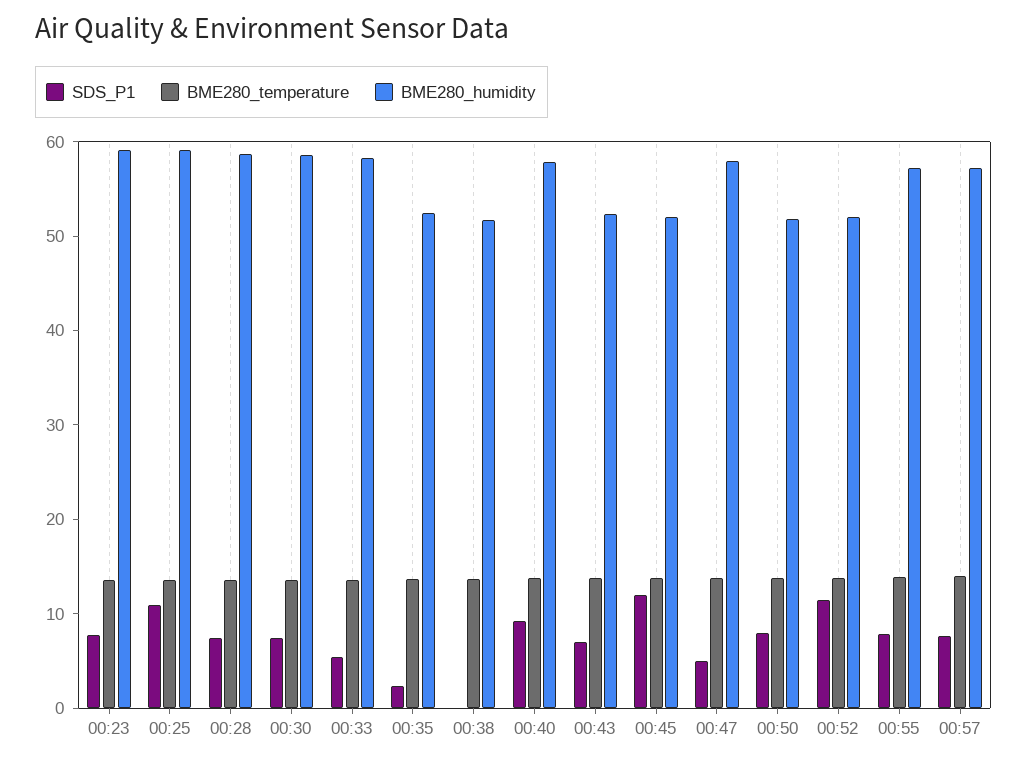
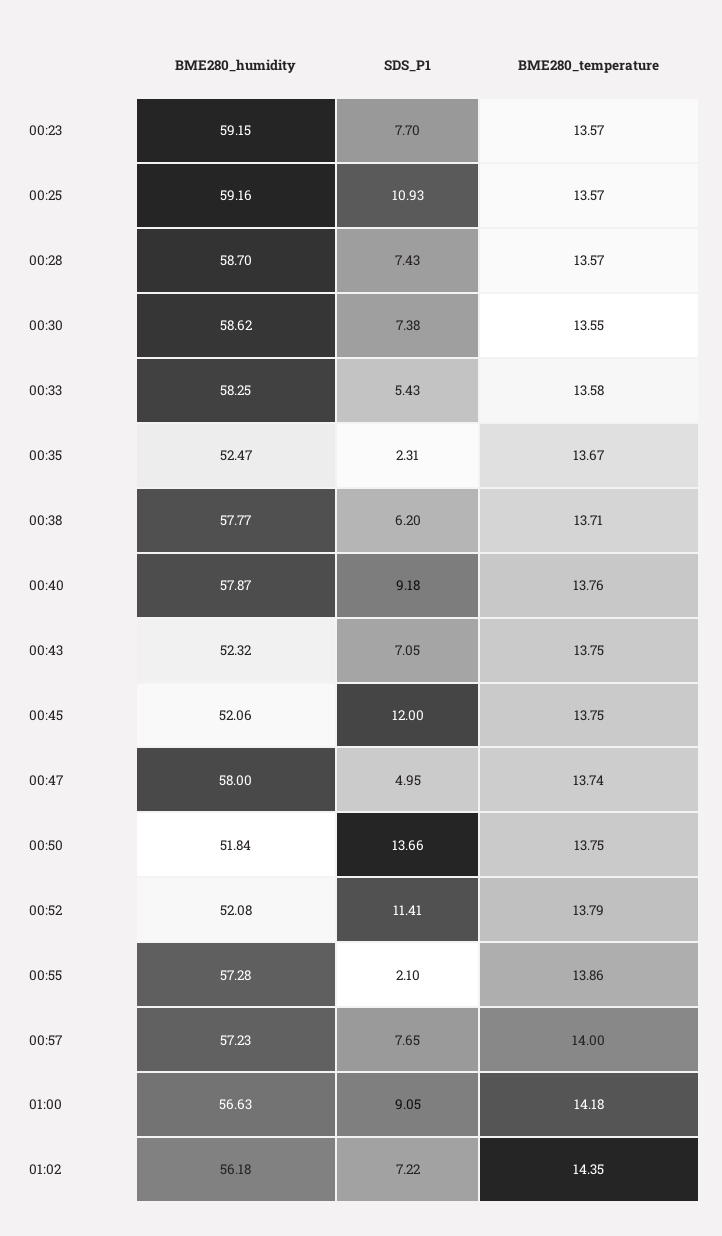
SDS_P1, 00:38: 0 -> 6.2
BME280_humidity, 00:38: 52 -> 57.77
SDS_P1, 00:50: 8 -> 13.66
SDS_P1, 00:55: 8 -> 2.1
BME280_humidity, 01:00: none -> 56.63
SDS_P1, 01:00: none -> 9.05
BME280_temperature, 01:00: none -> 14.18
BME280_humidity, 01:02: none -> 56.18
SDS_P1, 01:02: none -> 7.22
BME280_temperature, 01:02: none -> 14.35

